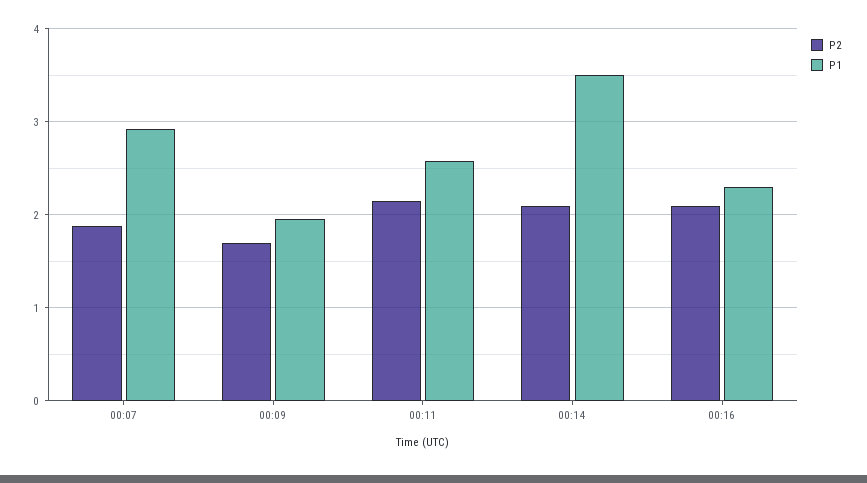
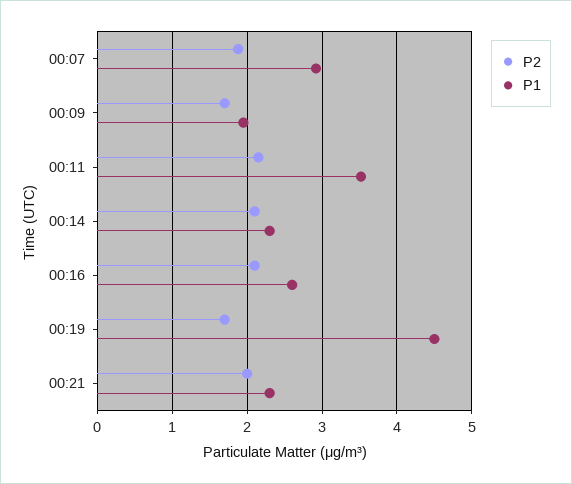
P1, 00:11: 2.6 -> 3.5
P1, 00:14: 3.5 -> 2.3
P1, 00:16: 2.3 -> 2.6
P2, 00:19: none -> 1.7
P1, 00:19: none -> 4.5
P2, 00:21: none -> 2
P1, 00:21: none -> 2.3

